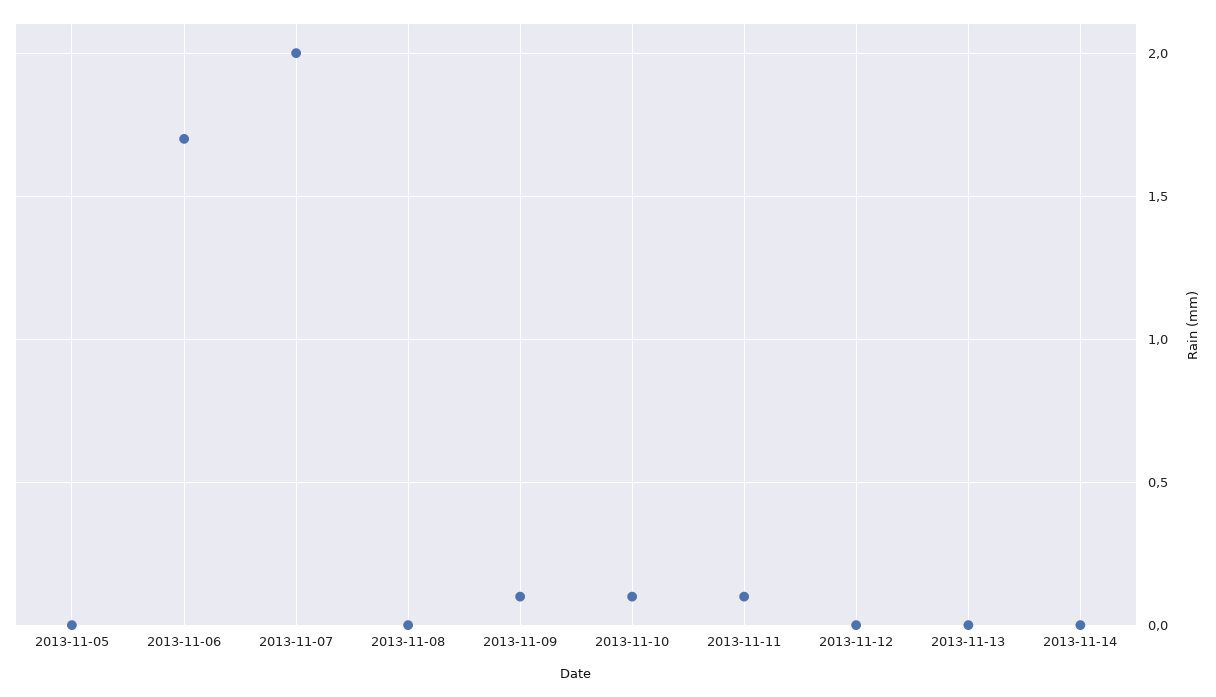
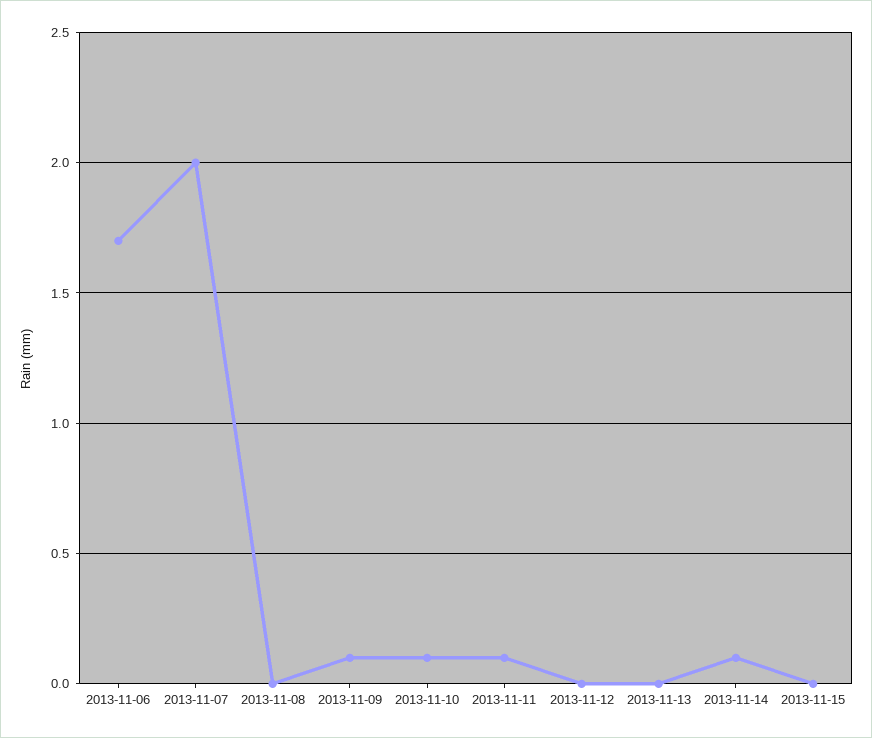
2013-11-05: 0 -> none
2013-11-14: 0 -> 0.1
2013-11-15: none -> 0

